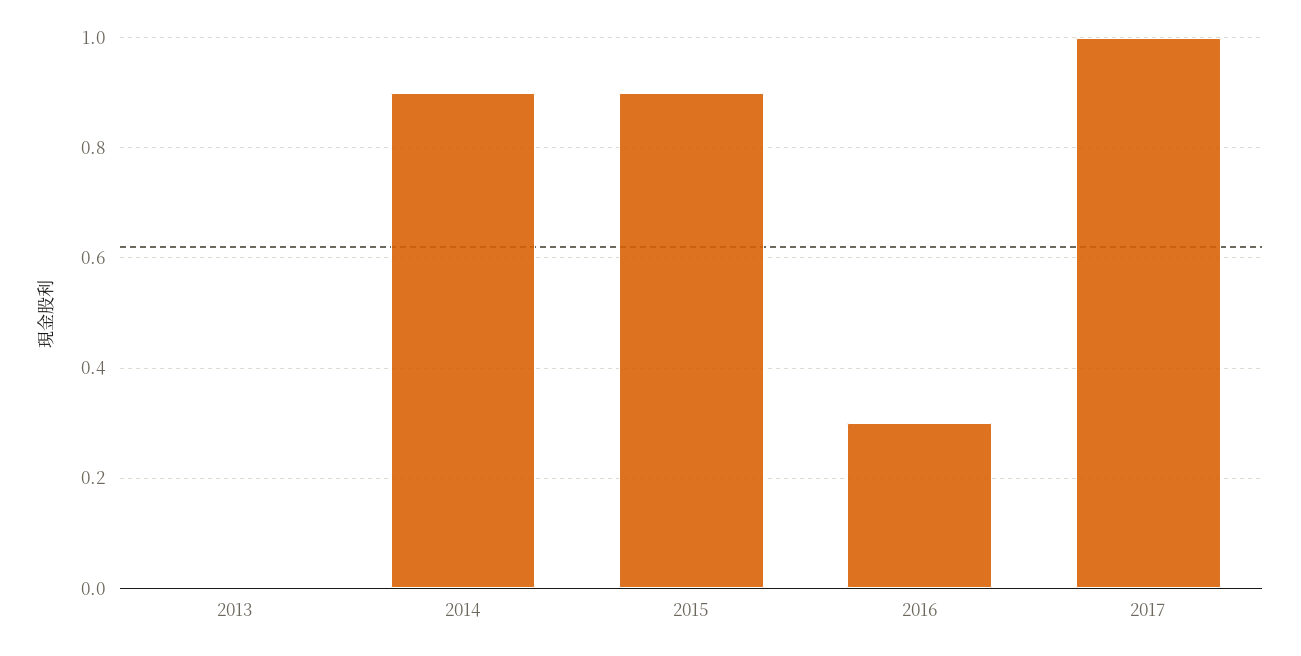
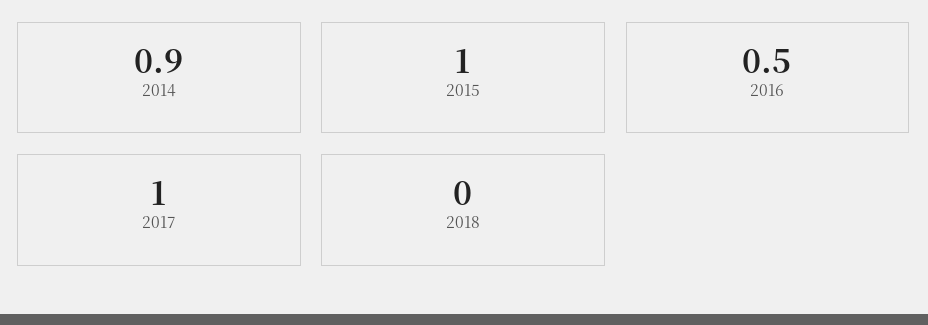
2013: 0 -> none
2015: 0.9 -> 1
2016: 0.3 -> 0.5
2018: none -> 0

